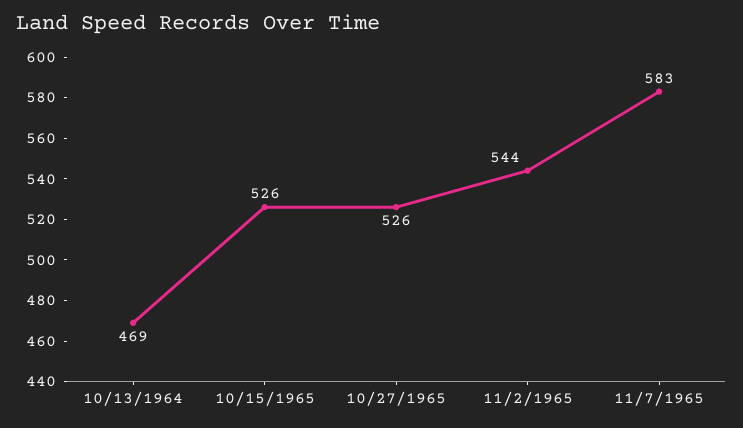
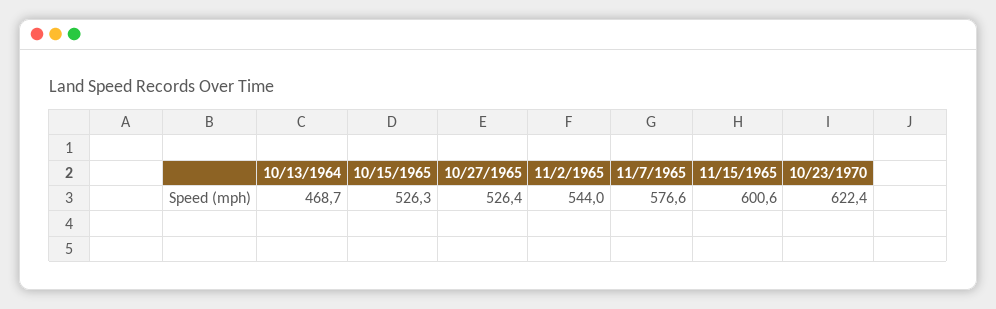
11/7/1965: 583 -> 576.6
11/15/1965: none -> 600.6
10/23/1970: none -> 622.4

